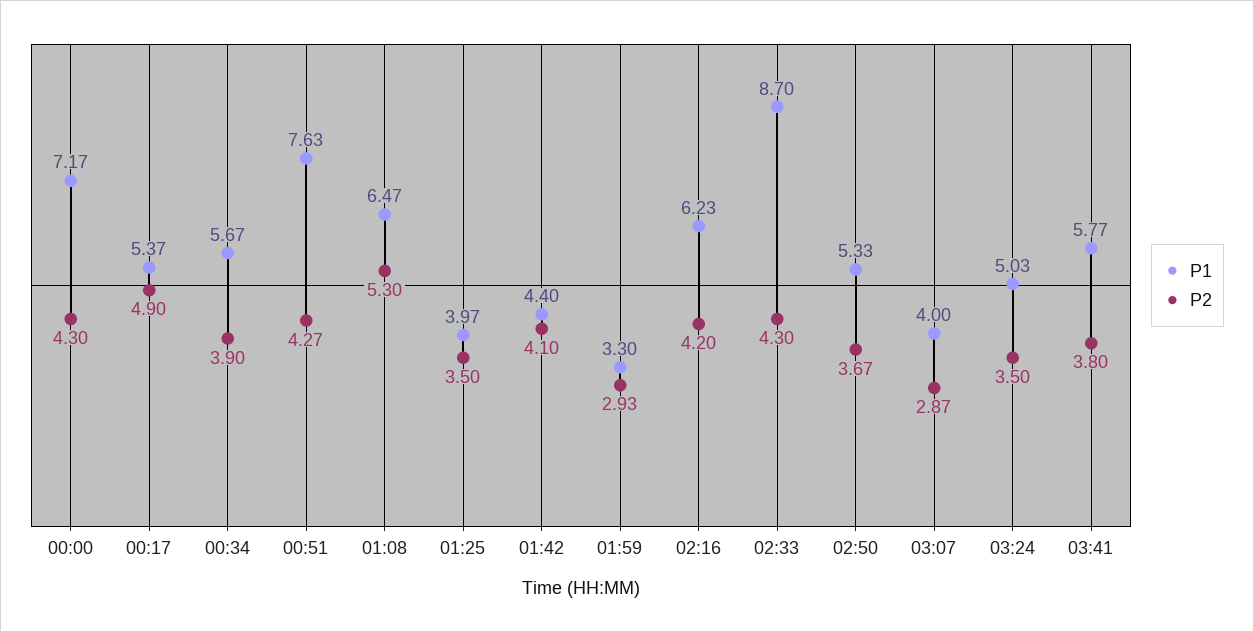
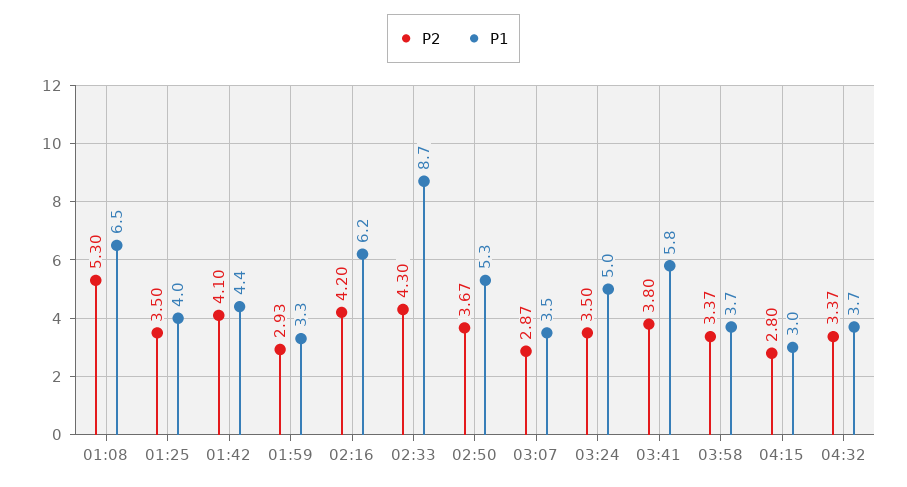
P1, 00:00: 7.17 -> none
P2, 00:00: 4.3 -> none
P1, 00:17: 5.37 -> none
P2, 00:17: 4.9 -> none
P1, 00:34: 5.67 -> none
P2, 00:34: 3.9 -> none
P1, 00:51: 7.63 -> none
P2, 00:51: 4.27 -> none
P1, 03:07: 4 -> 3.5
P2, 03:58: none -> 3.37
P1, 03:58: none -> 3.7
P2, 04:15: none -> 2.8
P1, 04:15: none -> 3
P2, 04:32: none -> 3.37
P1, 04:32: none -> 3.7

